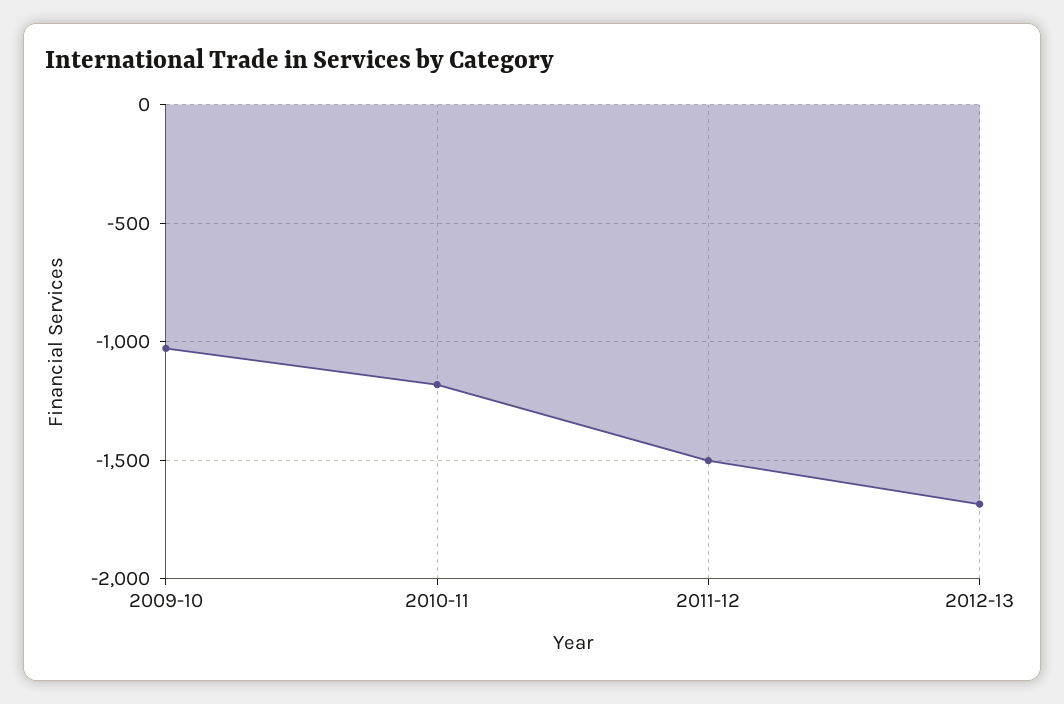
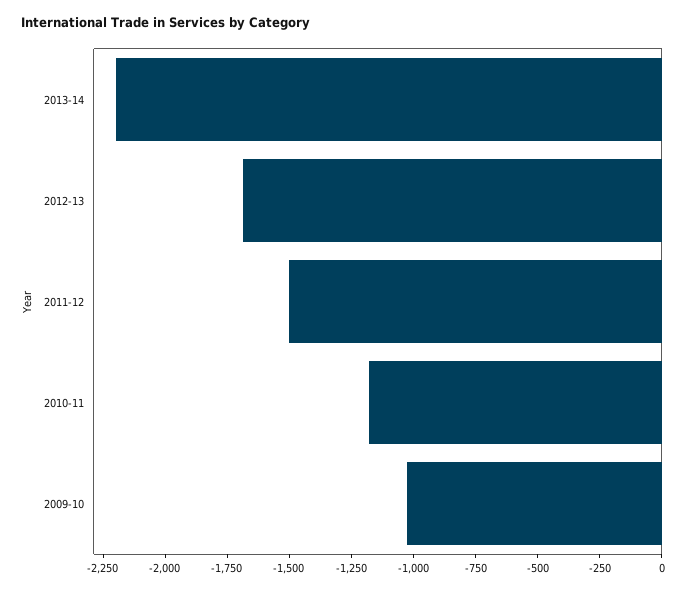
2013-14: none -> -2200

